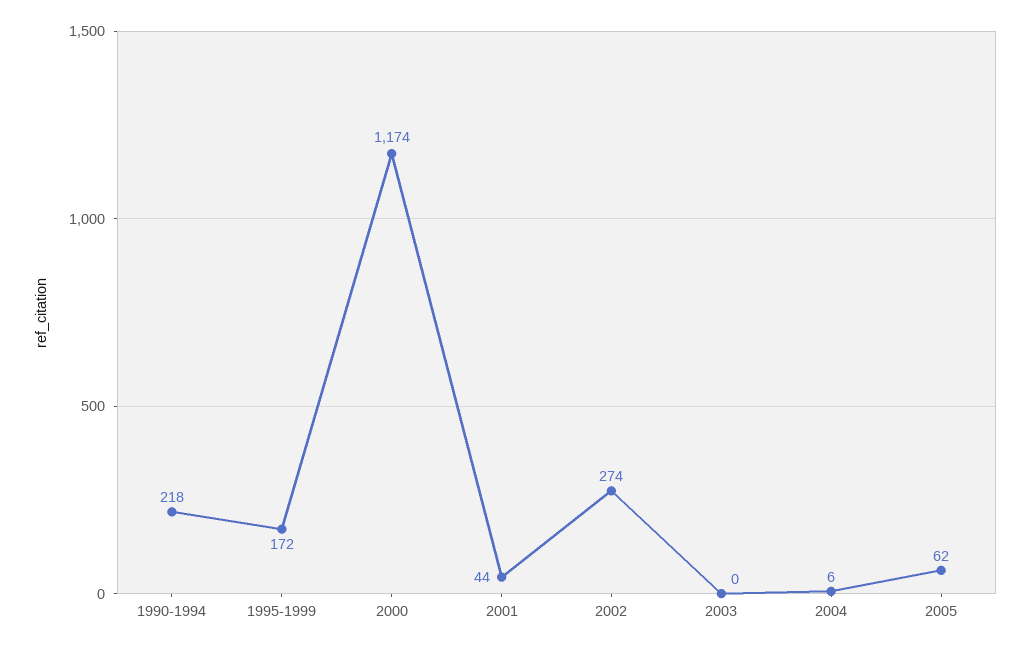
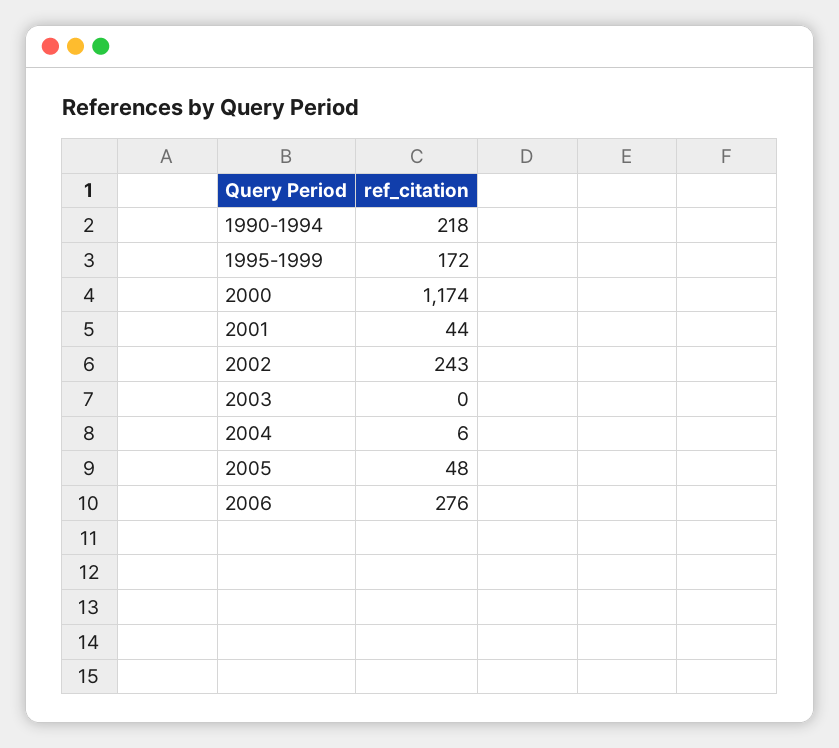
2002: 274 -> 243
2005: 62 -> 48
2006: none -> 276

